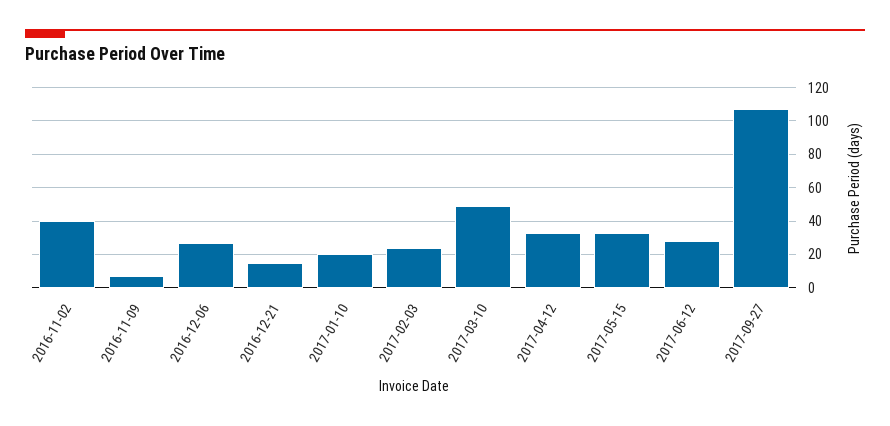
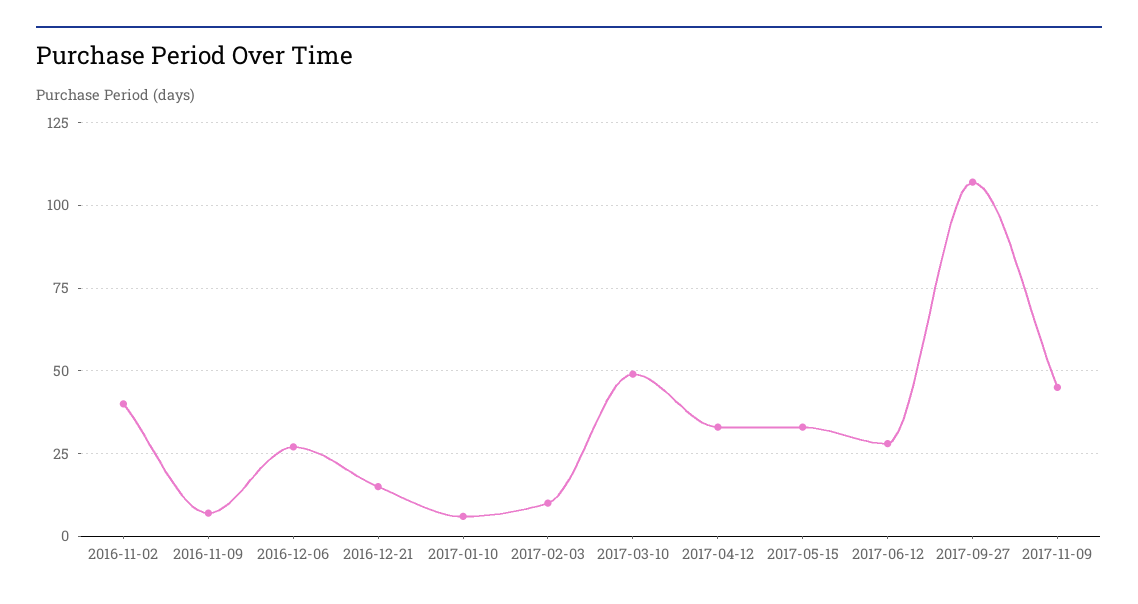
2017-01-10: 20 -> 5
2017-02-03: 25 -> 10
2017-11-09: none -> 45

